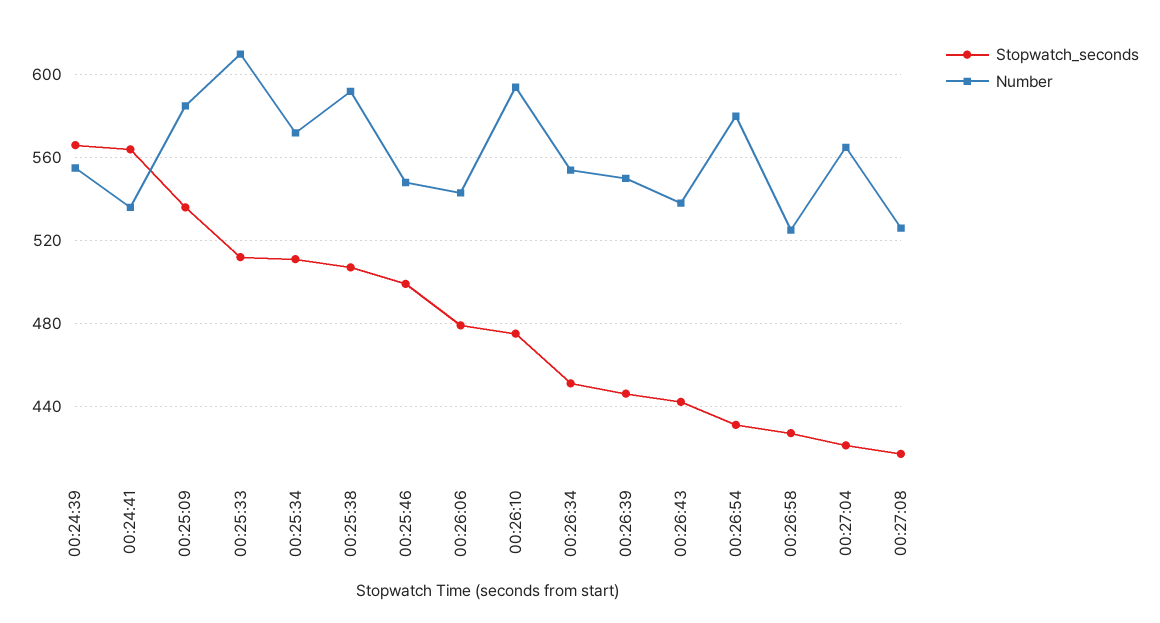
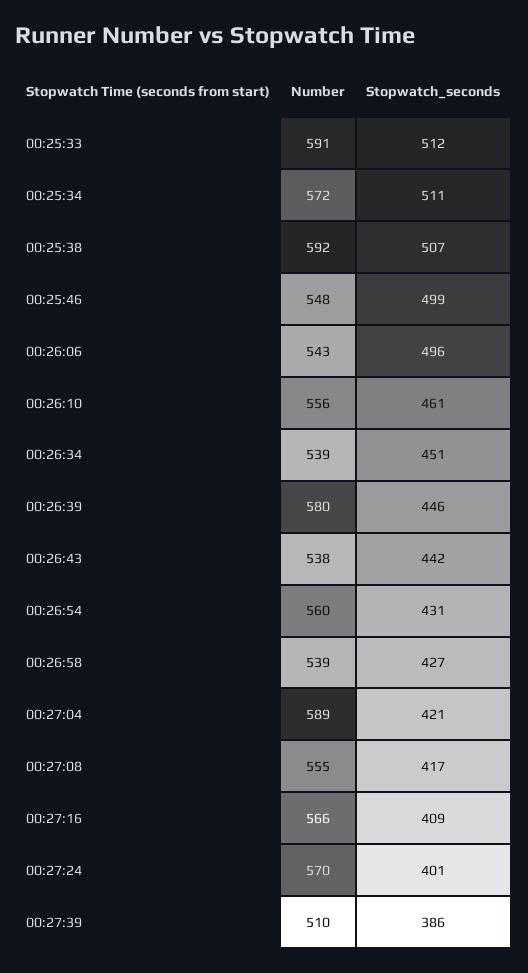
Stopwatch_seconds, 00:24:39: 565 -> none
Number, 00:24:39: 555 -> none
Stopwatch_seconds, 00:24:41: 565 -> none
Number, 00:24:41: 535 -> none
Stopwatch_seconds, 00:25:09: 535 -> none
Number, 00:25:09: 585 -> none
Number, 00:25:33: 610 -> 591
Stopwatch_seconds, 00:26:06: 480 -> 496
Stopwatch_seconds, 00:26:10: 475 -> 461
Number, 00:26:10: 595 -> 556
Number, 00:26:34: 555 -> 539
Number, 00:26:39: 550 -> 580
Number, 00:26:54: 580 -> 560
Number, 00:26:58: 525 -> 539
Number, 00:27:04: 565 -> 589
Number, 00:27:08: 525 -> 555
Number, 00:27:16: none -> 566
Stopwatch_seconds, 00:27:16: none -> 409
Number, 00:27:24: none -> 570
Stopwatch_seconds, 00:27:24: none -> 401
Number, 00:27:39: none -> 510
Stopwatch_seconds, 00:27:39: none -> 386

